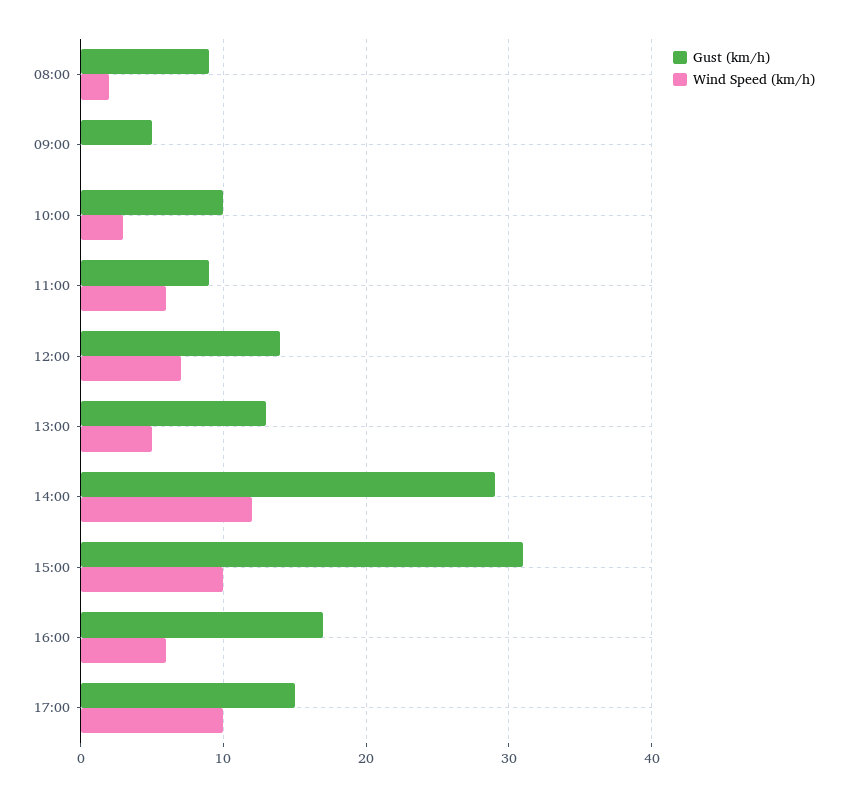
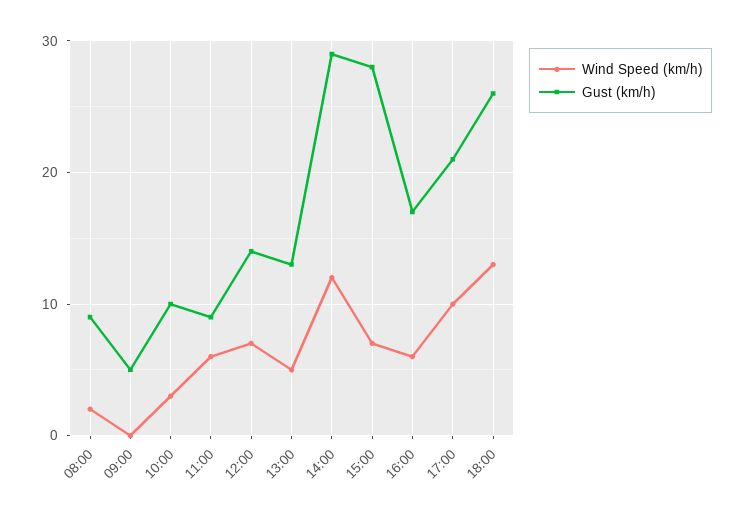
Gust (km/h), 15:00: 31 -> 28
Wind Speed (km/h), 15:00: 10 -> 7
Gust (km/h), 17:00: 15 -> 21
Wind Speed (km/h), 18:00: none -> 13
Gust (km/h), 18:00: none -> 26

